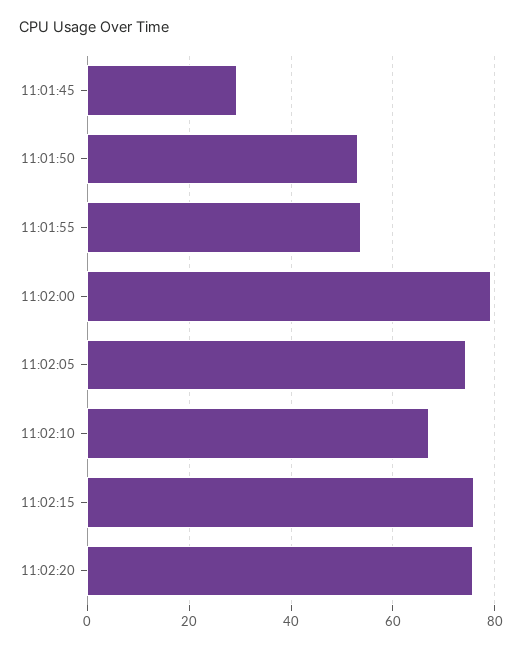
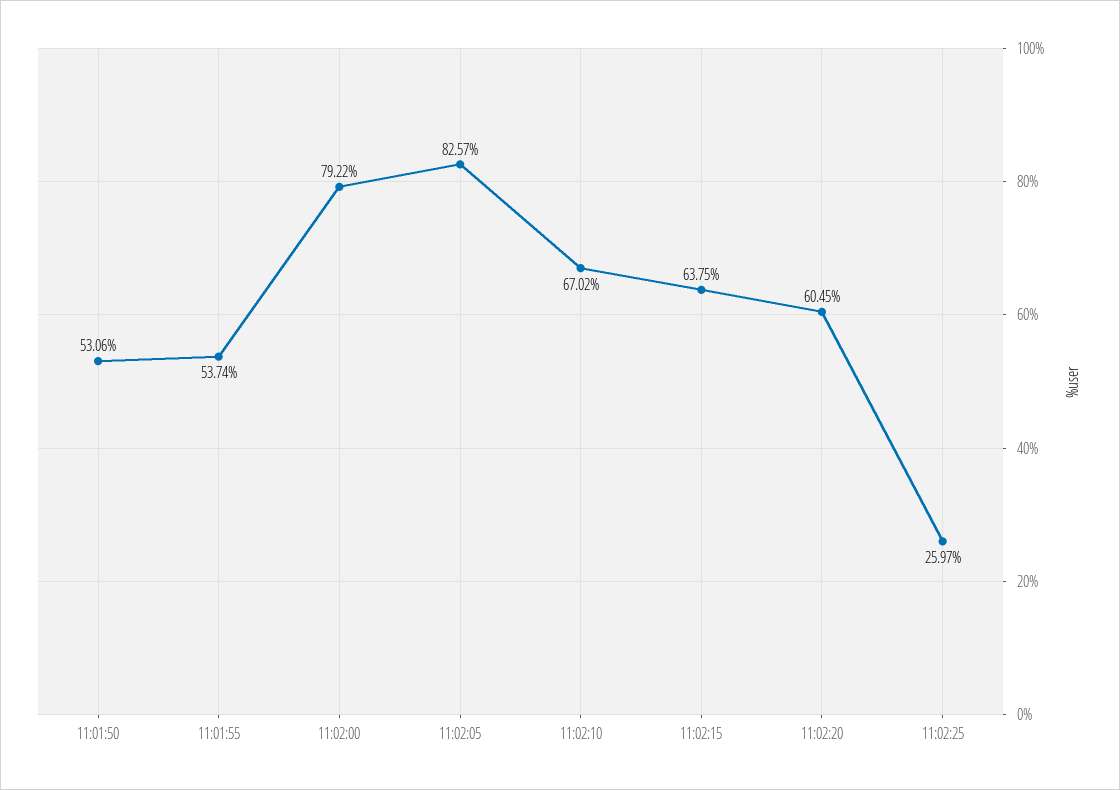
11:01:45: 30 -> none
11:02:05: 74 -> 82.57
11:02:15: 76 -> 63.75
11:02:20: 76 -> 60.45
11:02:25: none -> 25.97

